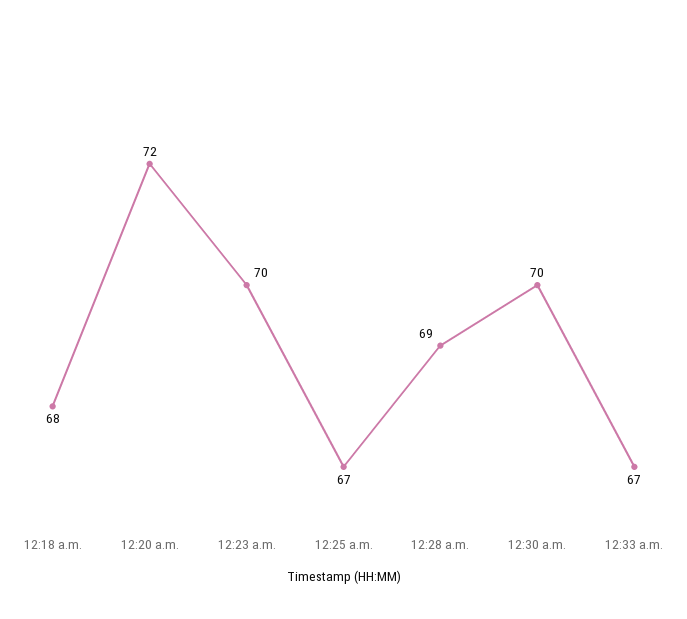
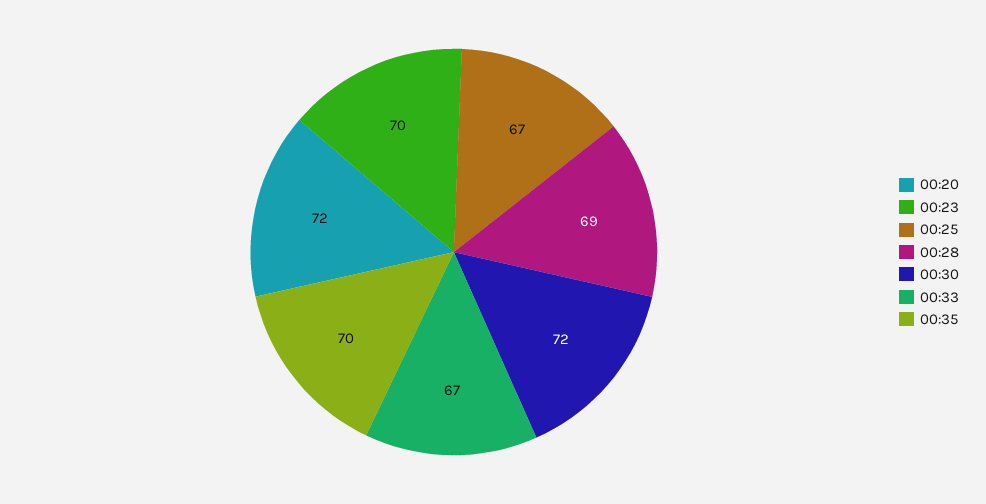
12:18 a.m.: 68 -> none
12:30 a.m.: 70 -> 72
00:35: none -> 70

